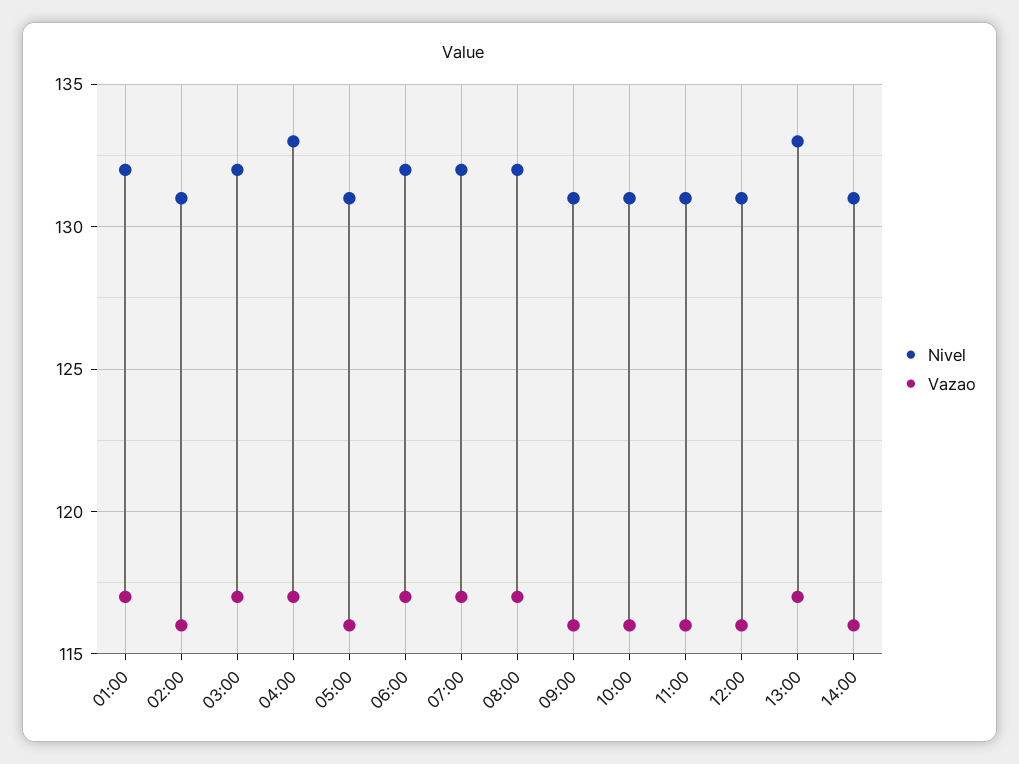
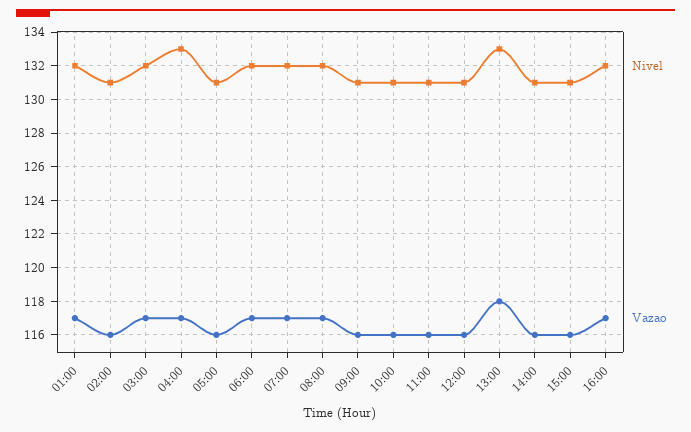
Vazao, 13:00: 117 -> 118
Nivel, 15:00: none -> 131
Vazao, 15:00: none -> 116
Nivel, 16:00: none -> 132
Vazao, 16:00: none -> 117

